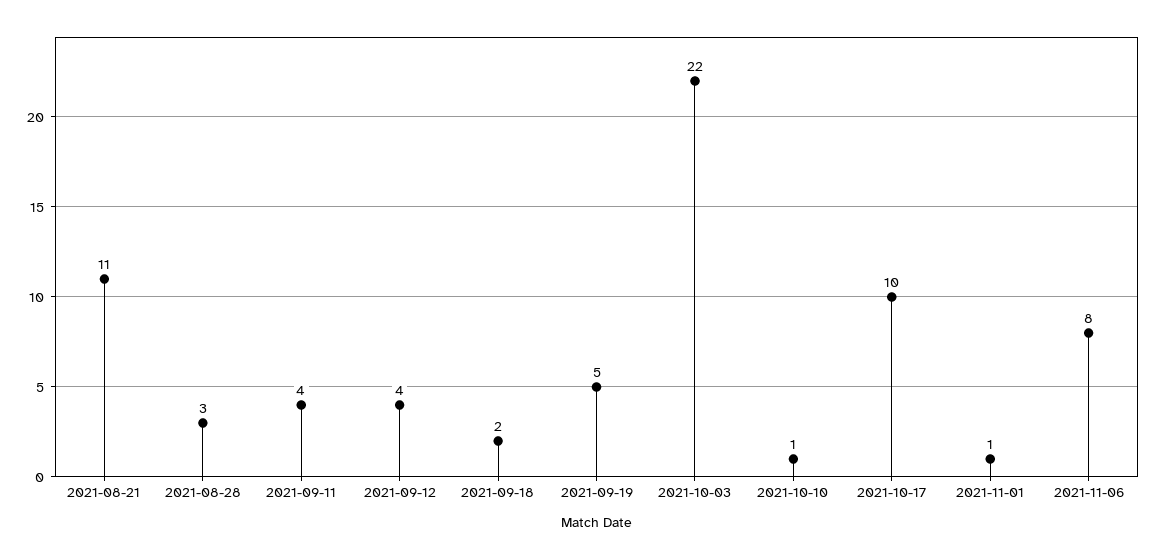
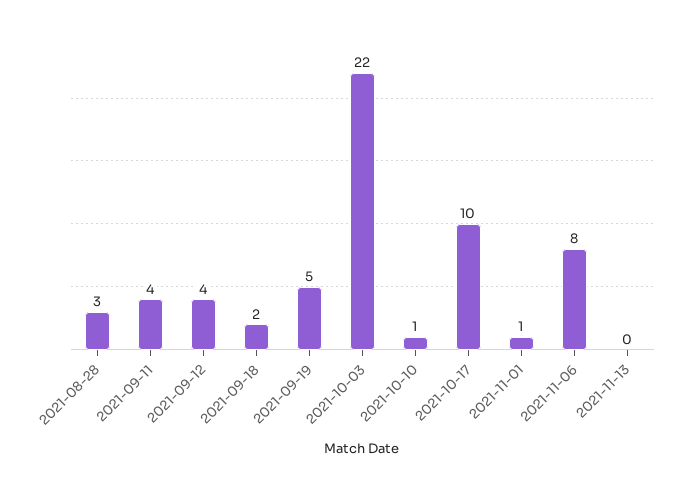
2021-08-21: 11 -> none
2021-11-13: none -> 0

